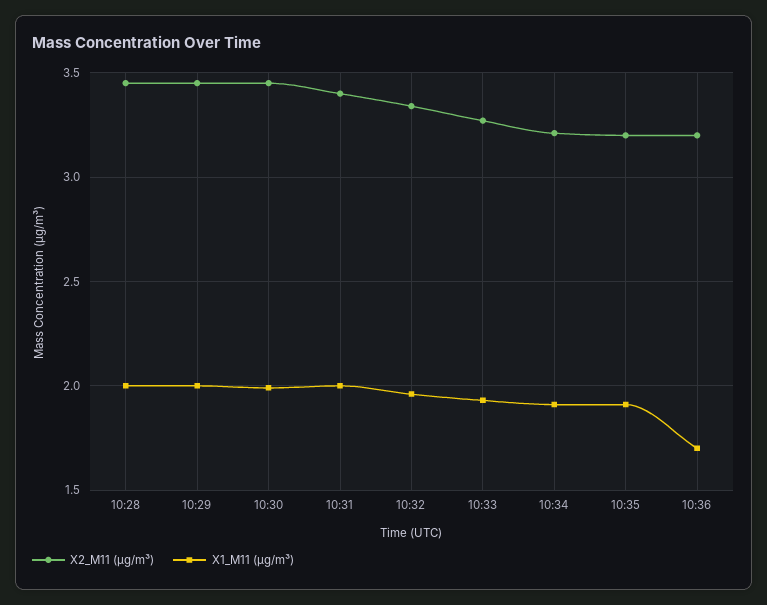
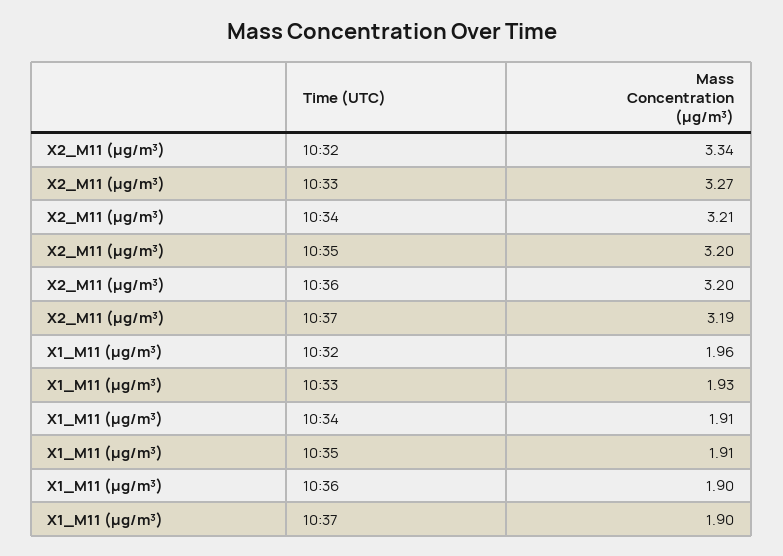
X2_M11 (μg/m³), 10:28: 3.45 -> none
X1_M11 (μg/m³), 10:28: 2 -> none
X2_M11 (μg/m³), 10:29: 3.45 -> none
X1_M11 (μg/m³), 10:29: 2 -> none
X2_M11 (μg/m³), 10:30: 3.45 -> none
X1_M11 (μg/m³), 10:30: 2 -> none
X2_M11 (μg/m³), 10:31: 3.4 -> none
X1_M11 (μg/m³), 10:31: 2 -> none
X1_M11 (μg/m³), 10:36: 1.7 -> 1.9
X2_M11 (μg/m³), 10:37: none -> 3.19
X1_M11 (μg/m³), 10:37: none -> 1.9

